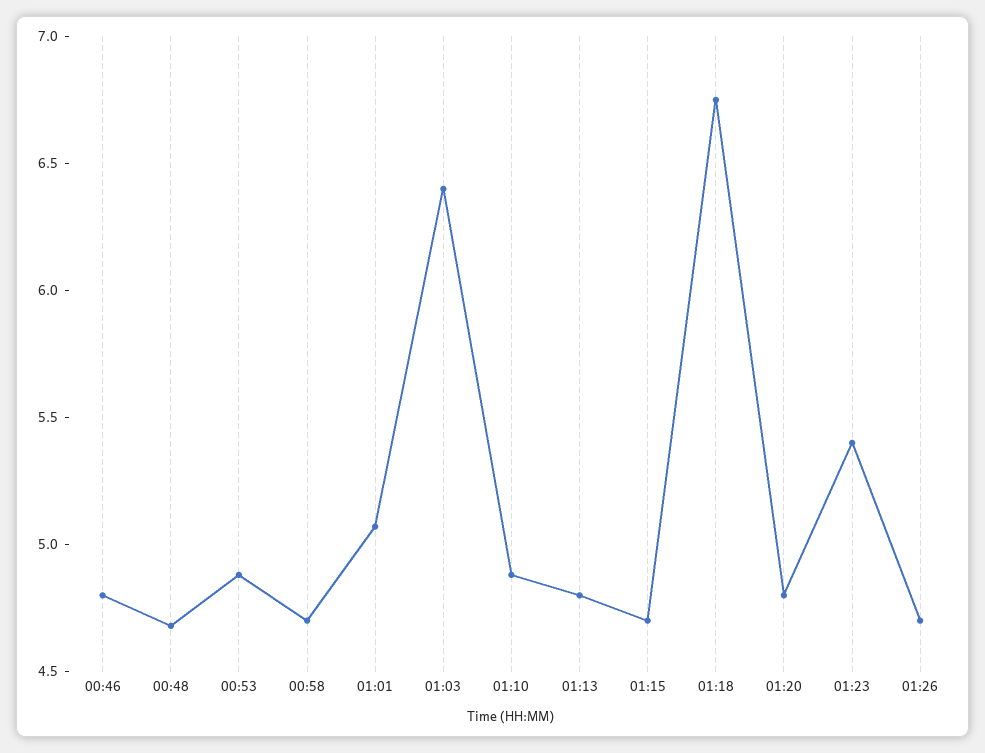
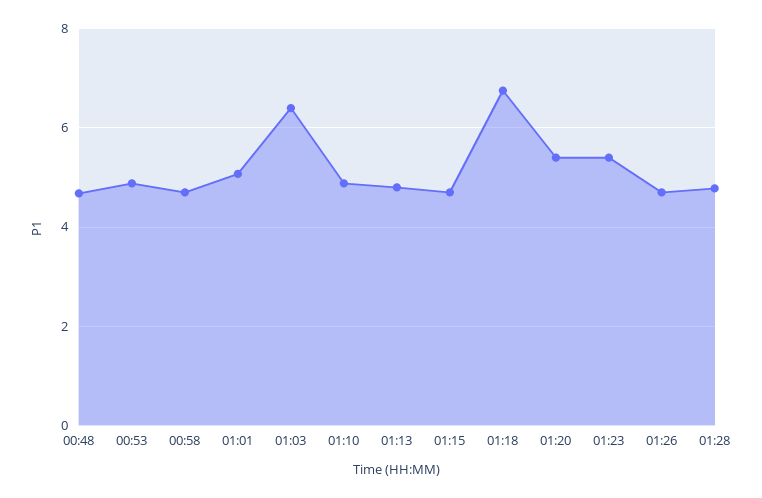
00:46: 4.8 -> none
01:20: 4.8 -> 5.4
01:28: none -> 4.8

